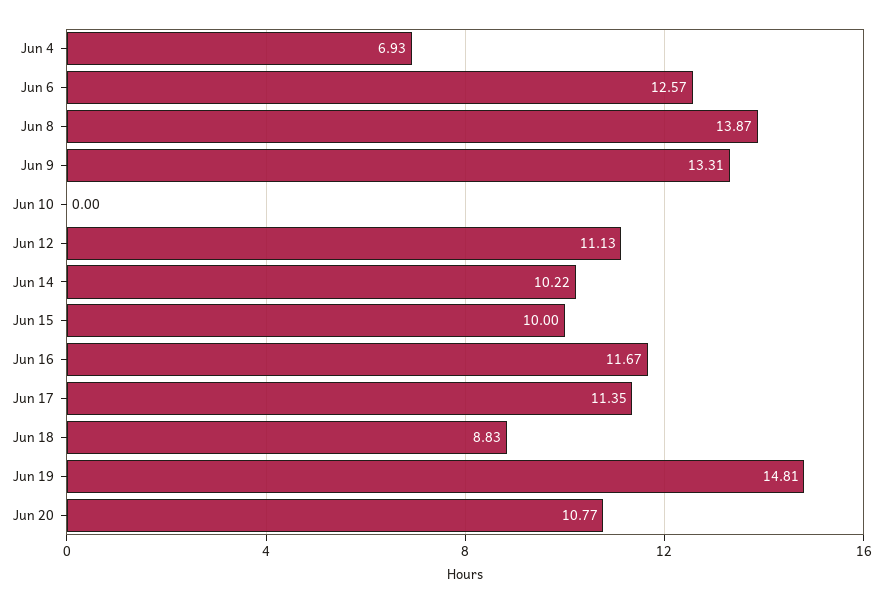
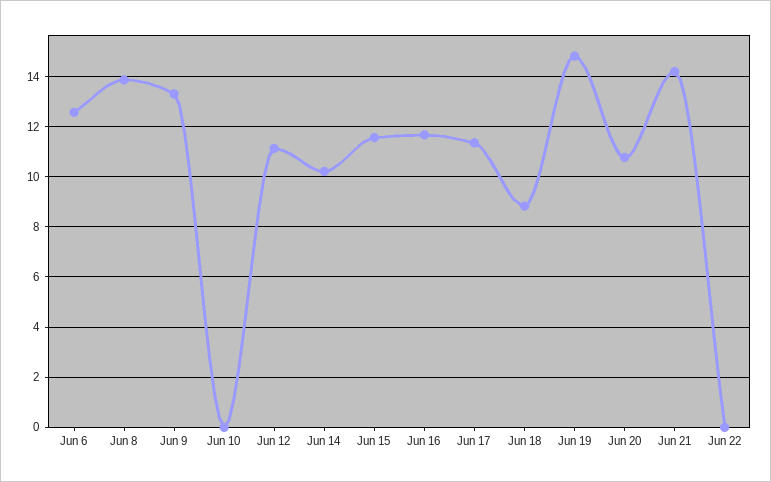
Jun 4: 6.93 -> none
Jun 15: 10 -> 11.5
Jun 21: none -> 14.25
Jun 22: none -> 0

